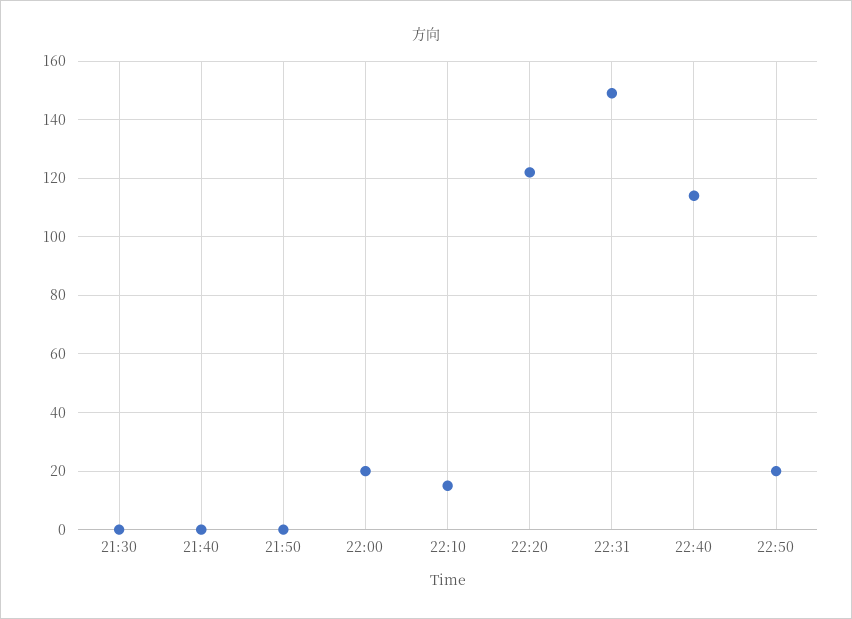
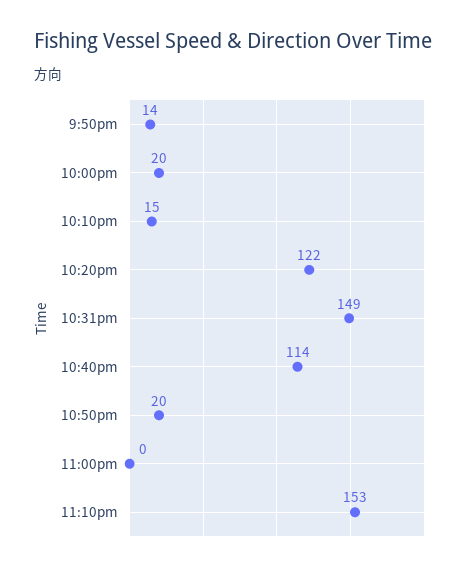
21:30: 0 -> none
21:40: 0 -> none
21:50: 0 -> 14
11:00pm: none -> 0
11:10pm: none -> 153

